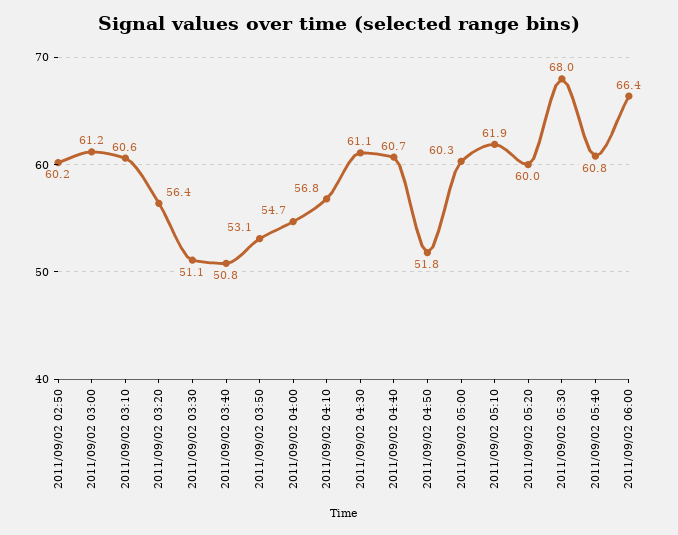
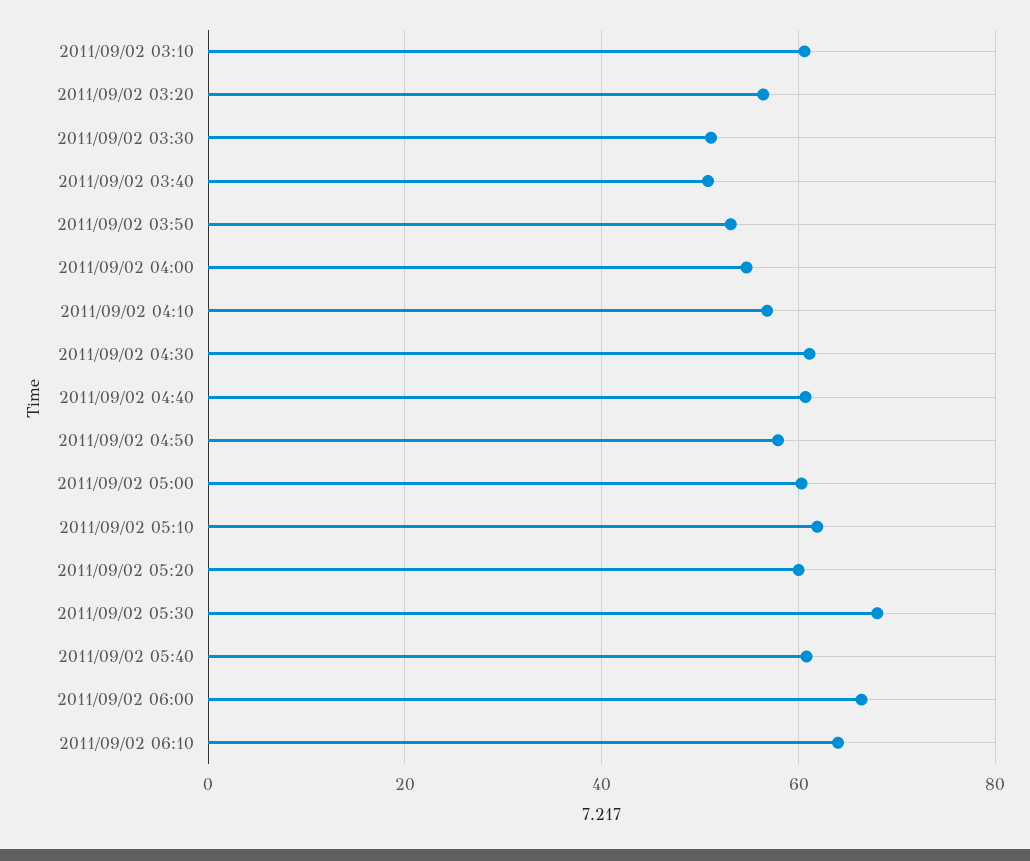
2011/09/02 02:50: 60.2 -> none
2011/09/02 03:00: 61.2 -> none
2011/09/02 04:50: 51.8 -> 58
2011/09/02 06:10: none -> 64

